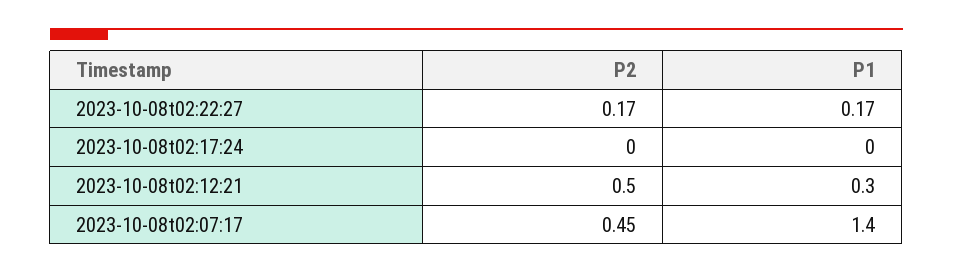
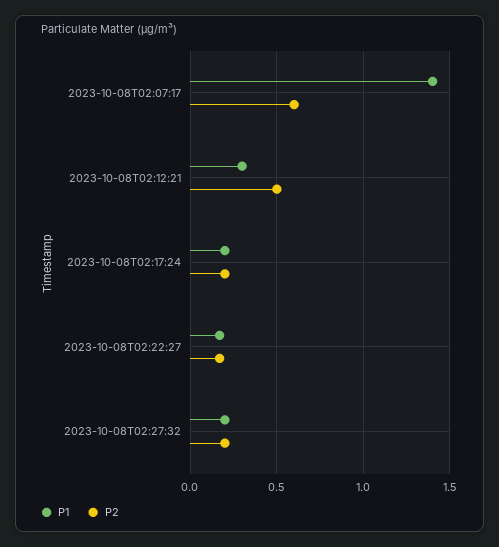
P2, 2023-10-08t02:17:24: 0 -> 0.2
P1, 2023-10-08t02:17:24: 0 -> 0.2
P2, 2023-10-08t02:07:17: 0.45 -> 0.6
P1, 2023-10-08T02:27:32: none -> 0.2
P2, 2023-10-08T02:27:32: none -> 0.2

